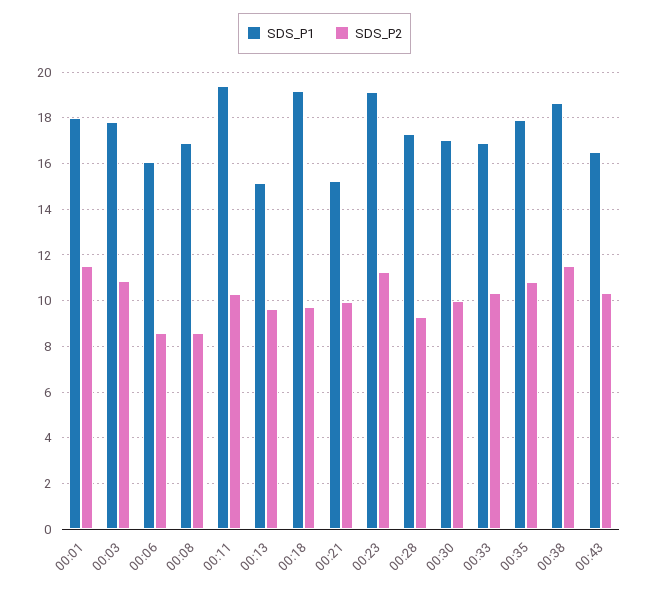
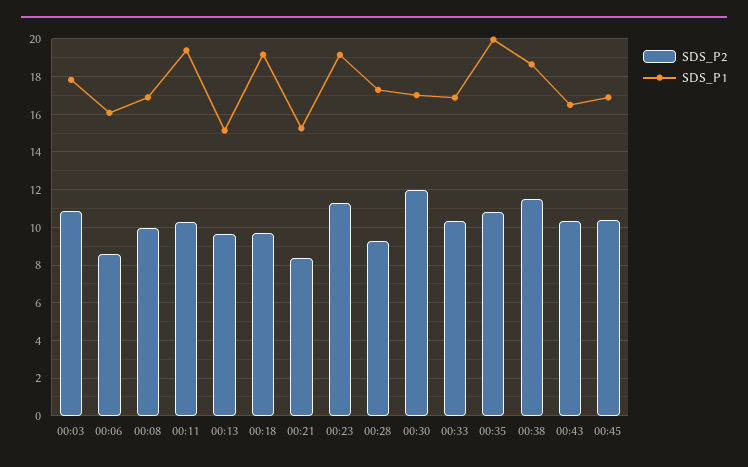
SDS_P1, 00:01: 18 -> none
SDS_P2, 00:01: 11.5 -> none
SDS_P2, 00:08: 8.5 -> 10
SDS_P2, 00:21: 10 -> 8.5
SDS_P2, 00:30: 10 -> 12
SDS_P1, 00:35: 18 -> 20
SDS_P2, 00:45: none -> 10.5
SDS_P1, 00:45: none -> 17

